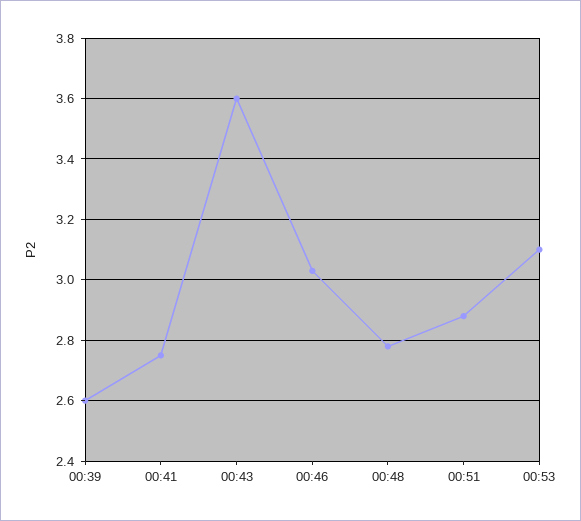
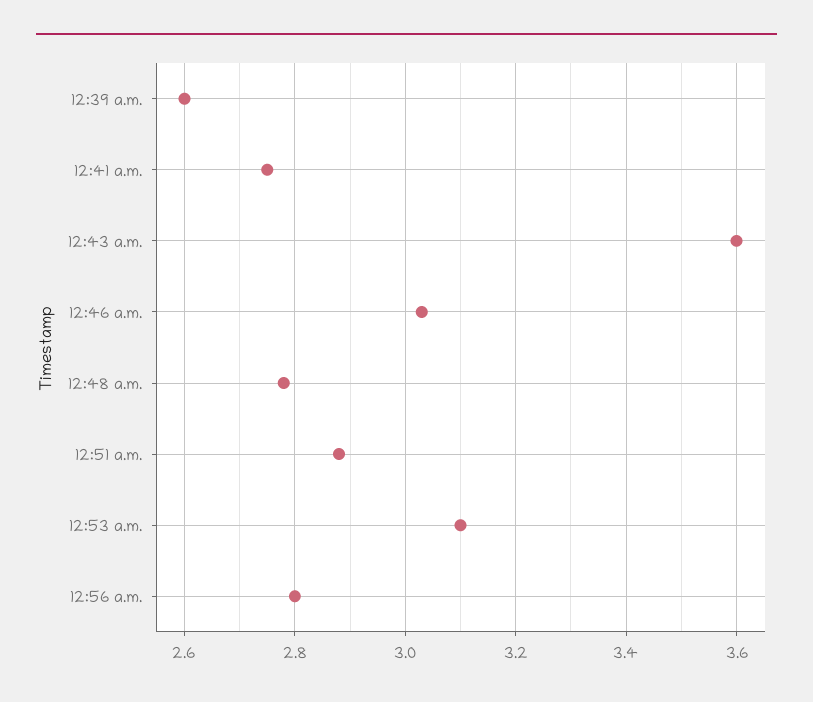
12:56 a.m.: none -> 2.8

